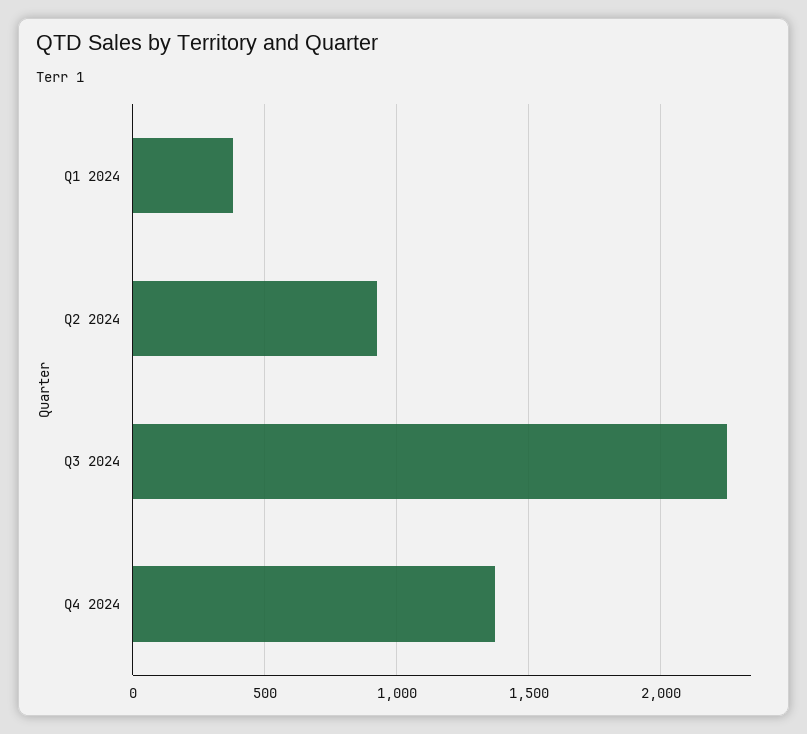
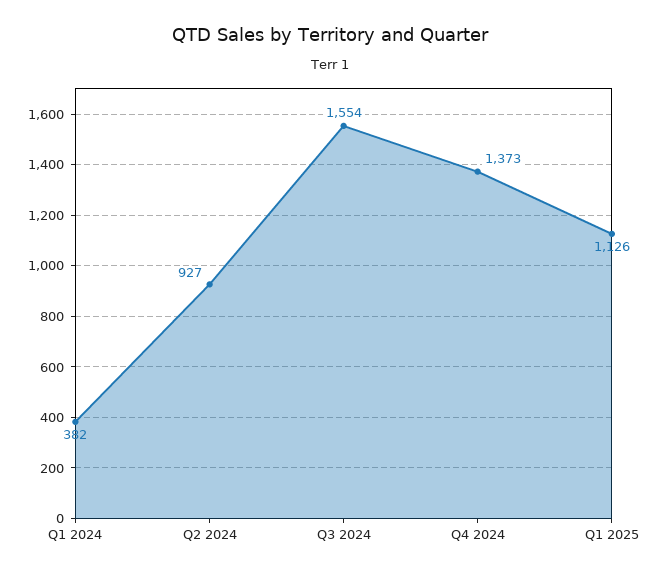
Q3 2024: 2250 -> 1554
Q1 2025: none -> 1126

